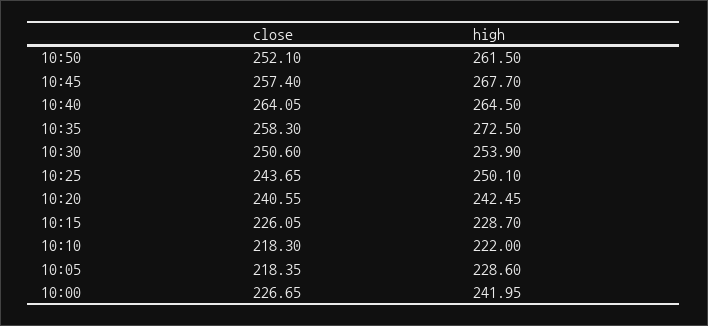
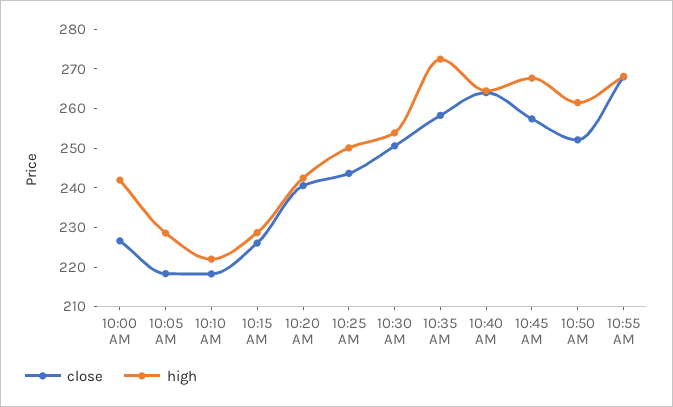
close, 10:55 AM: none -> 267.5
high, 10:55 AM: none -> 267.5

